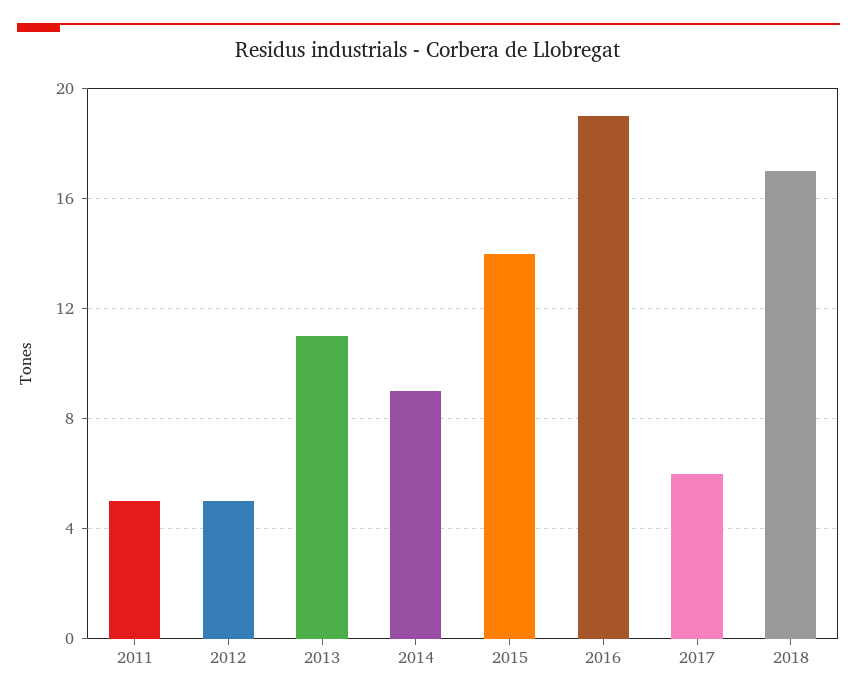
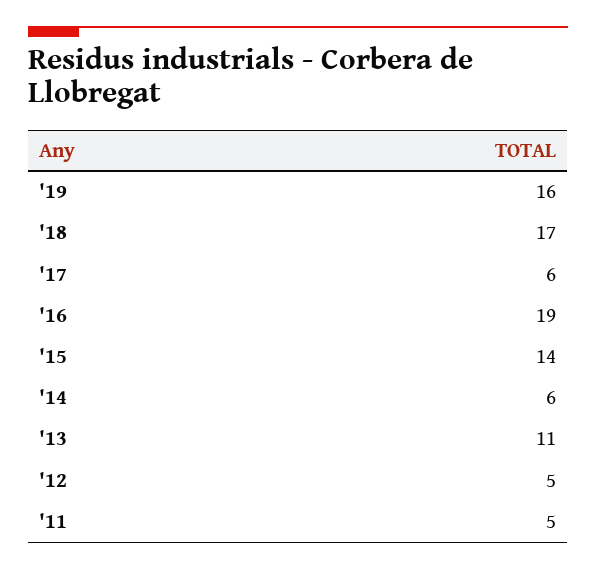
2014: 9 -> 6
'19: none -> 16

